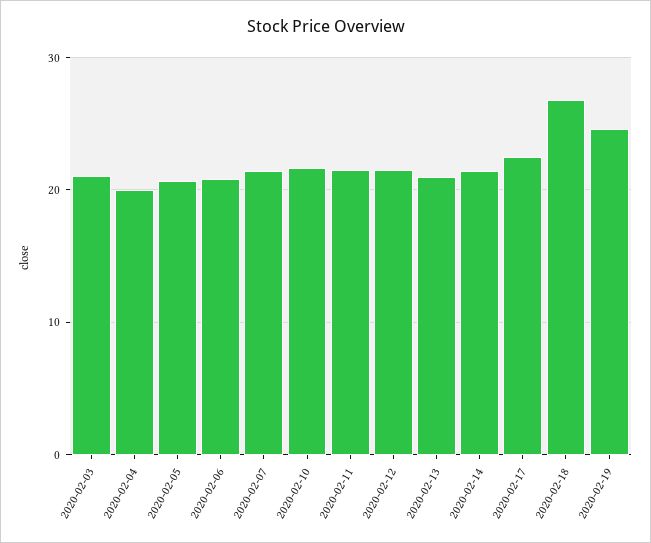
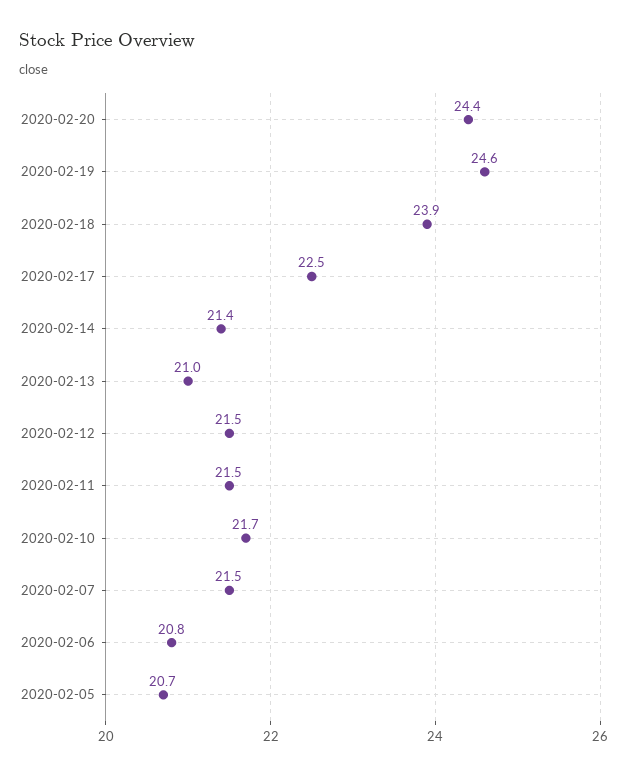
2020-02-03: 21 -> none
2020-02-04: 20 -> none
2020-02-18: 27 -> 23.9
2020-02-20: none -> 24.4

